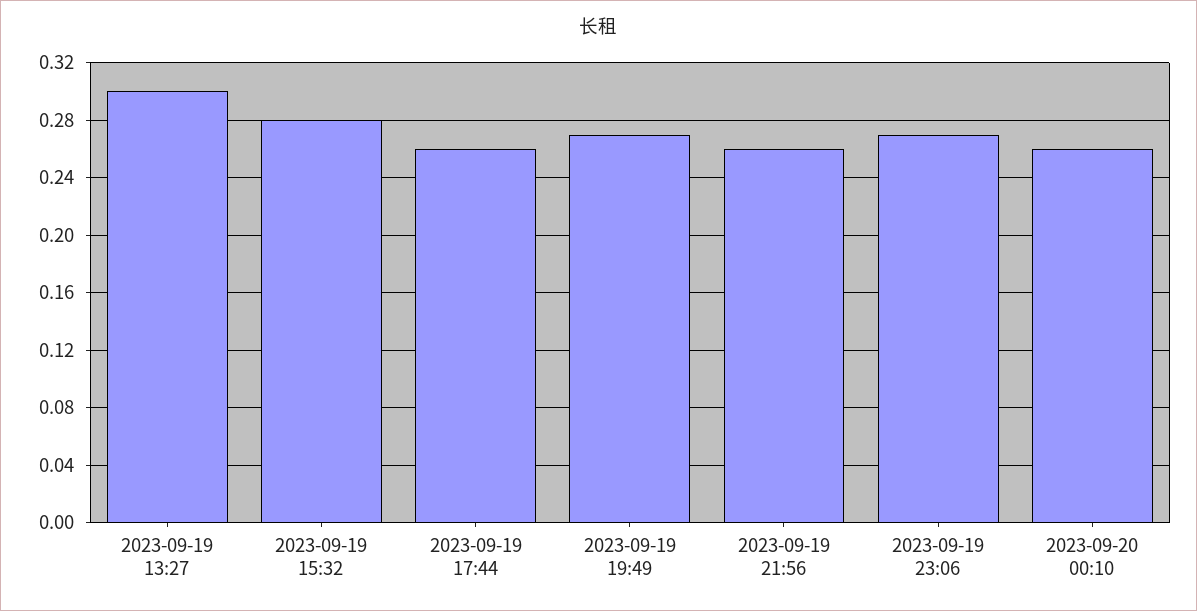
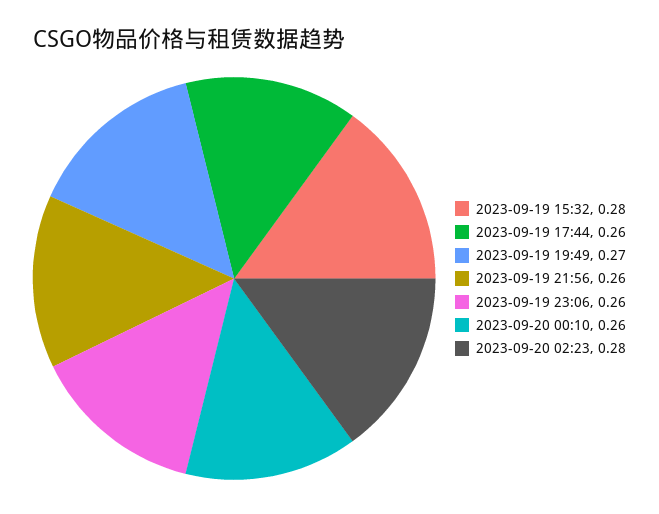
2023-09-19 13:27: 0.3 -> none
2023-09-19 23:06: 0.27 -> 0.26
2023-09-20 02:23: none -> 0.28

